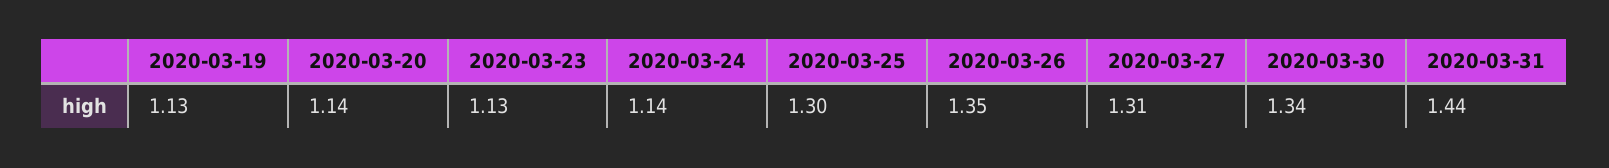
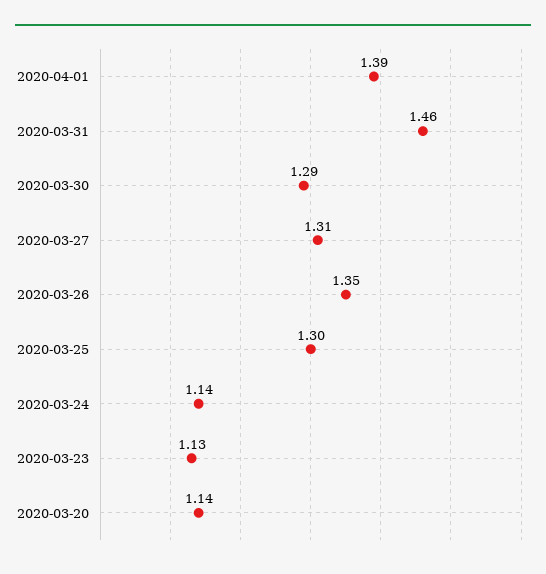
2020-03-19: 1.13 -> none
2020-03-30: 1.34 -> 1.29
2020-03-31: 1.44 -> 1.46
2020-04-01: none -> 1.39

